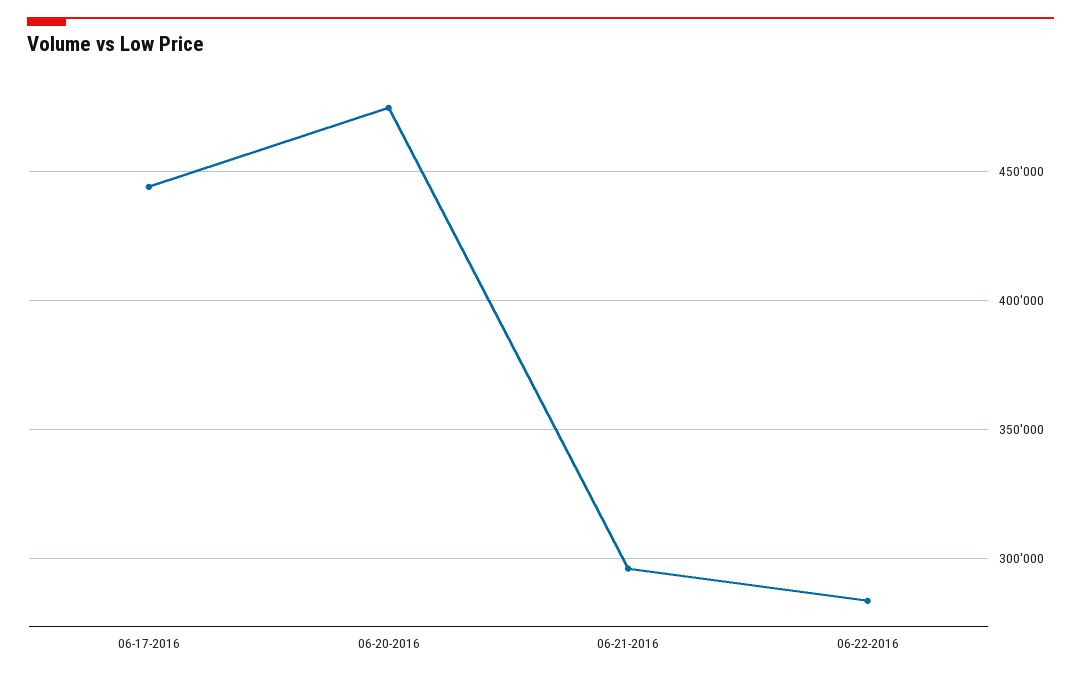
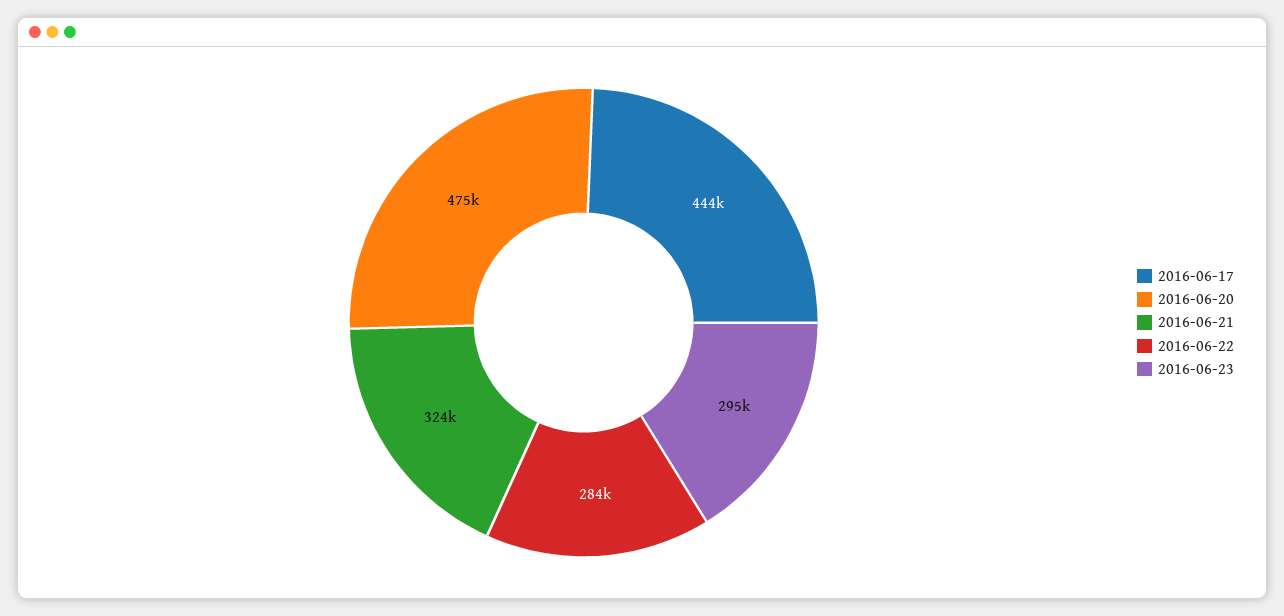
06-21-2016: 295000 -> 324000
2016-06-23: none -> 295000

